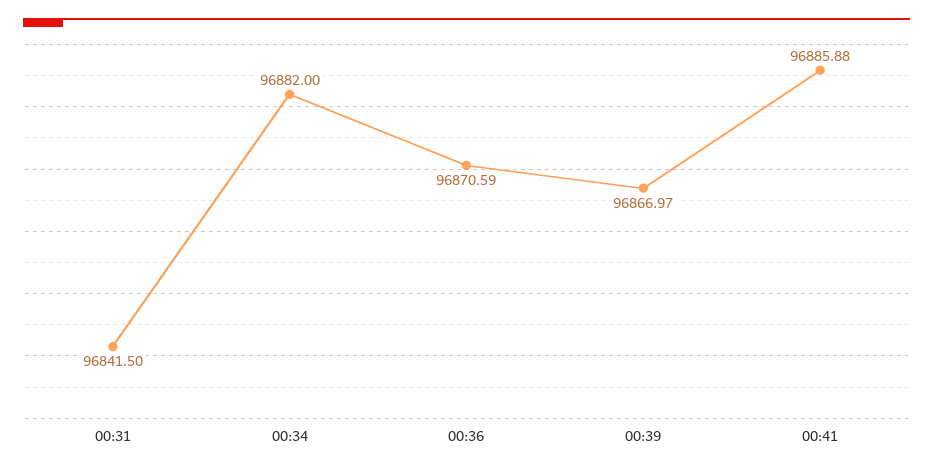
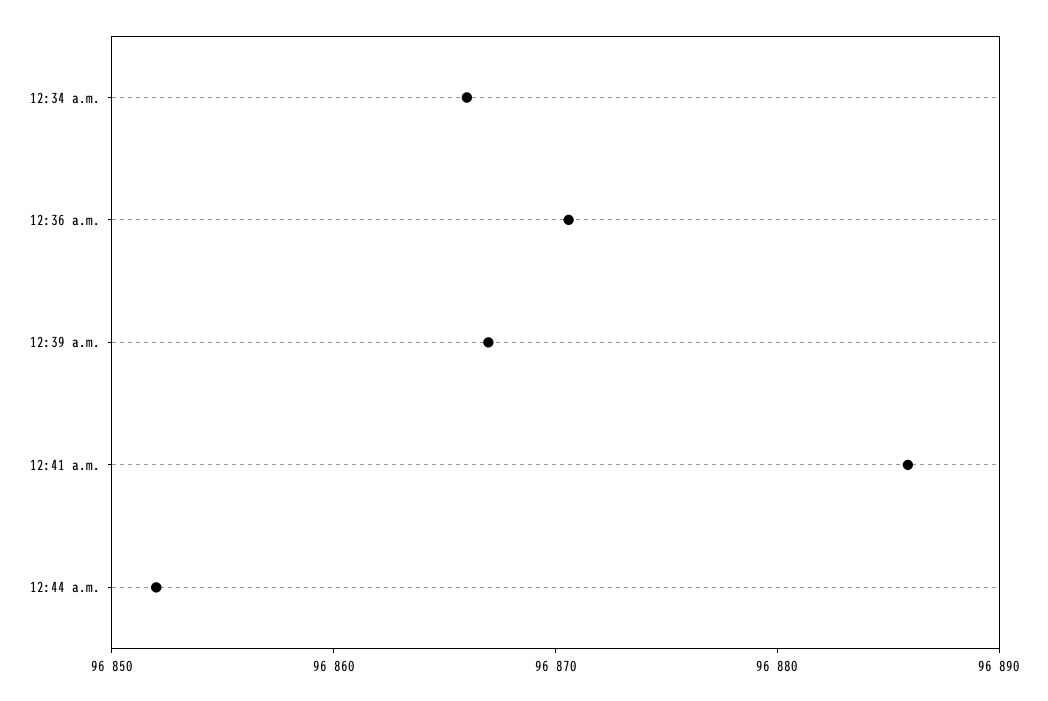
00:31: 96841.5 -> none
00:34: 96882 -> 96866
12:44 a.m.: none -> 96852

